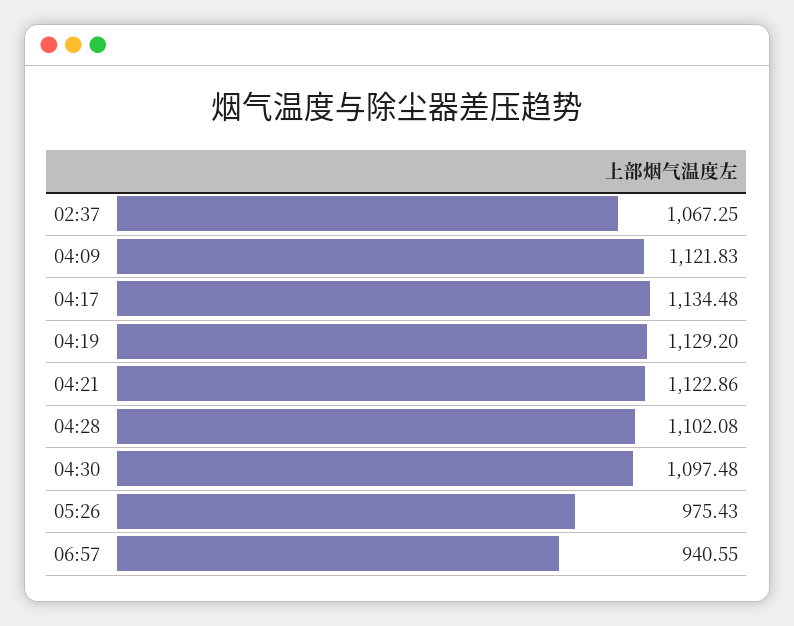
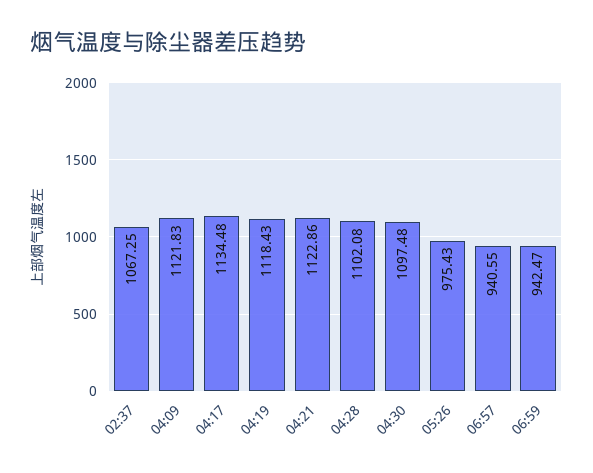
04:19: 1129.2 -> 1118.43
06:59: none -> 942.47

